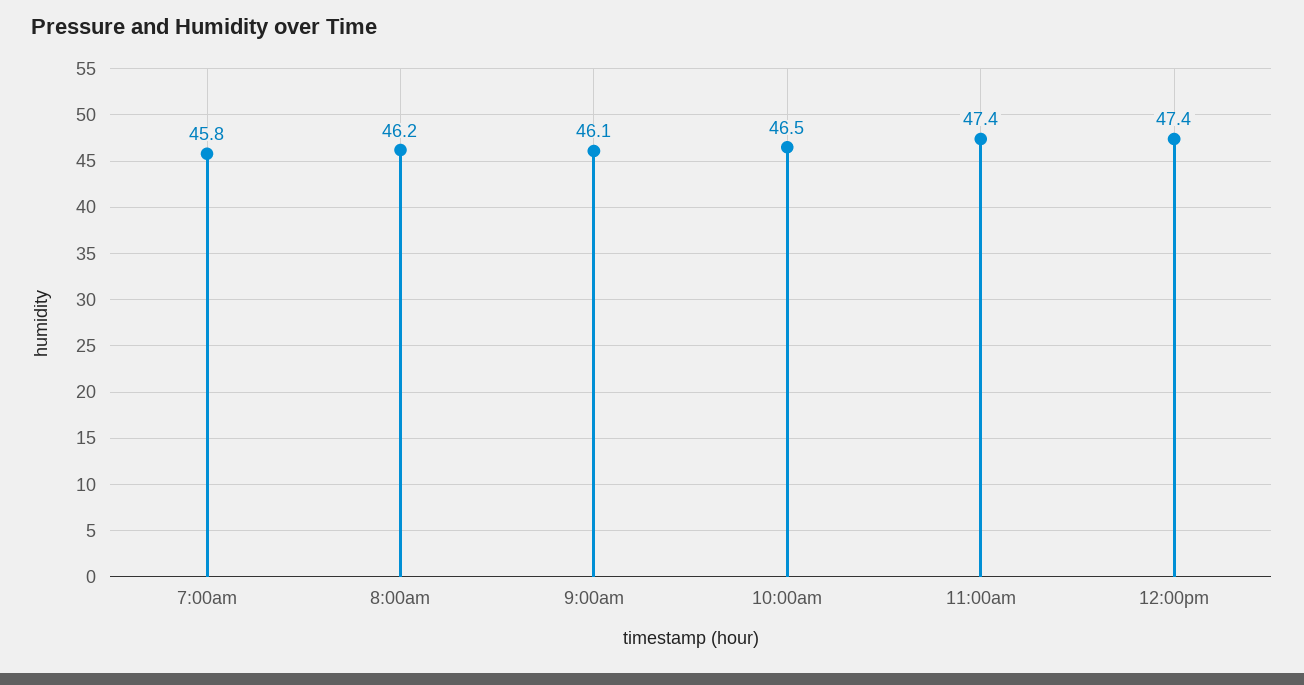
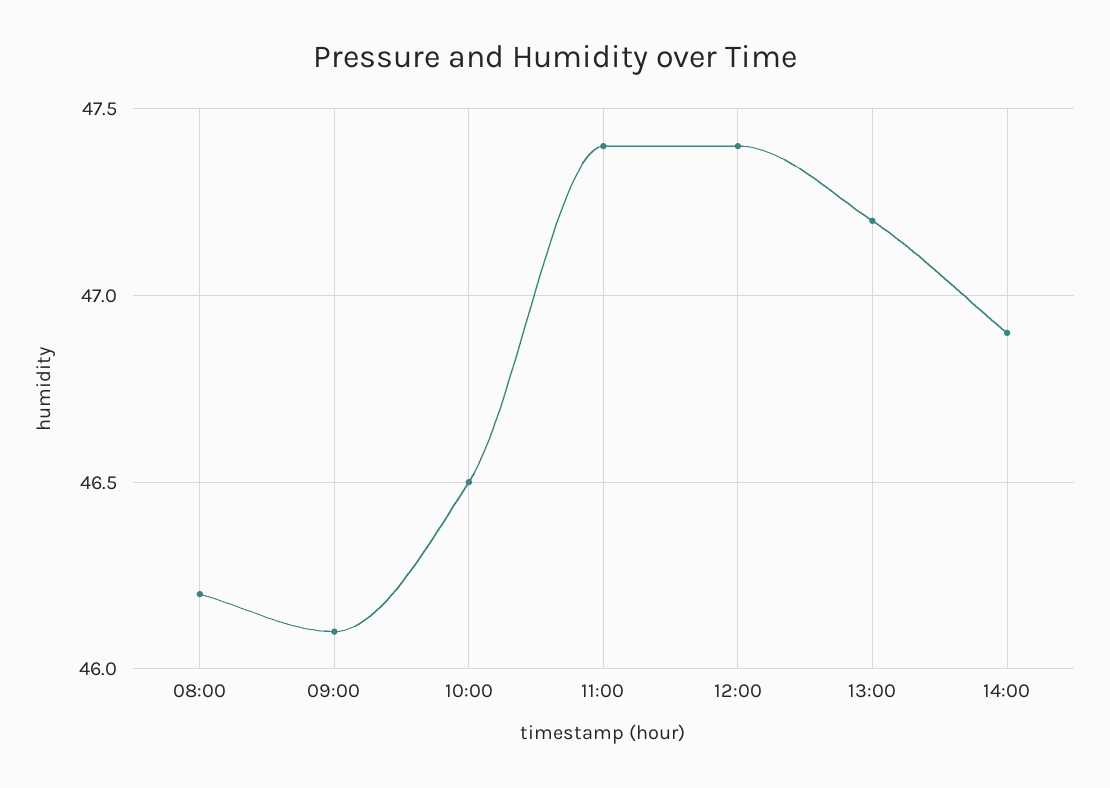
7:00am: 45.8 -> none
13:00: none -> 47.2
14:00: none -> 46.9

